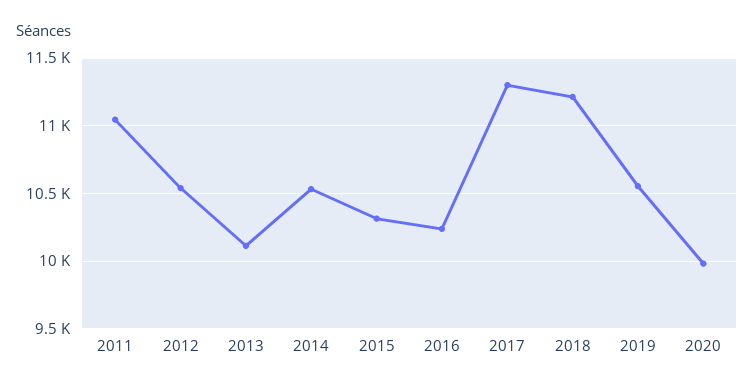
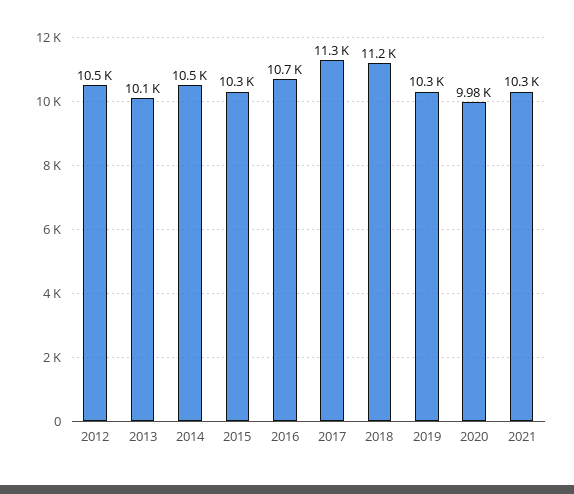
2011: 11050 -> none
2016: 10250 -> 10700
2019: 10550 -> 10300
2021: none -> 10300

